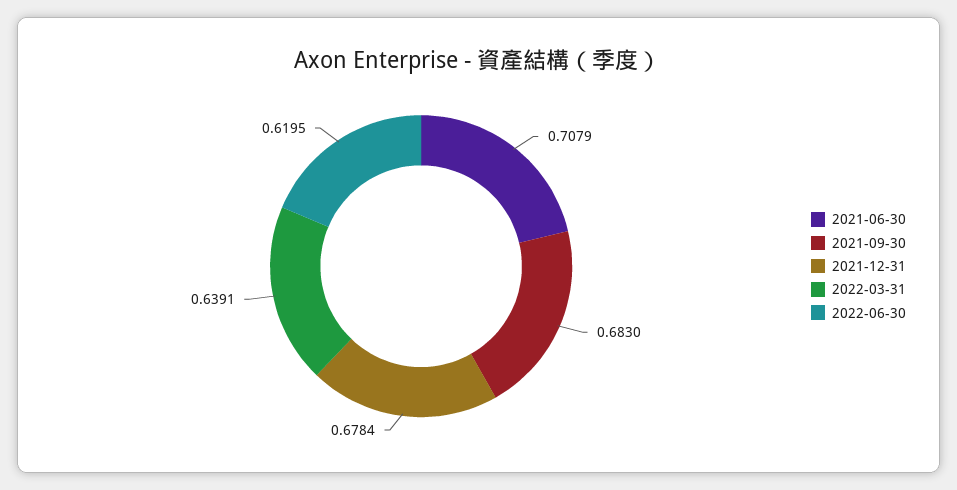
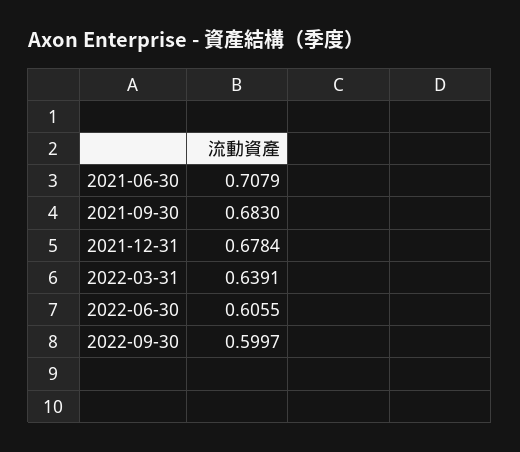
2022-06-30: 0.6195 -> 0.6055
2022-09-30: none -> 0.5997

